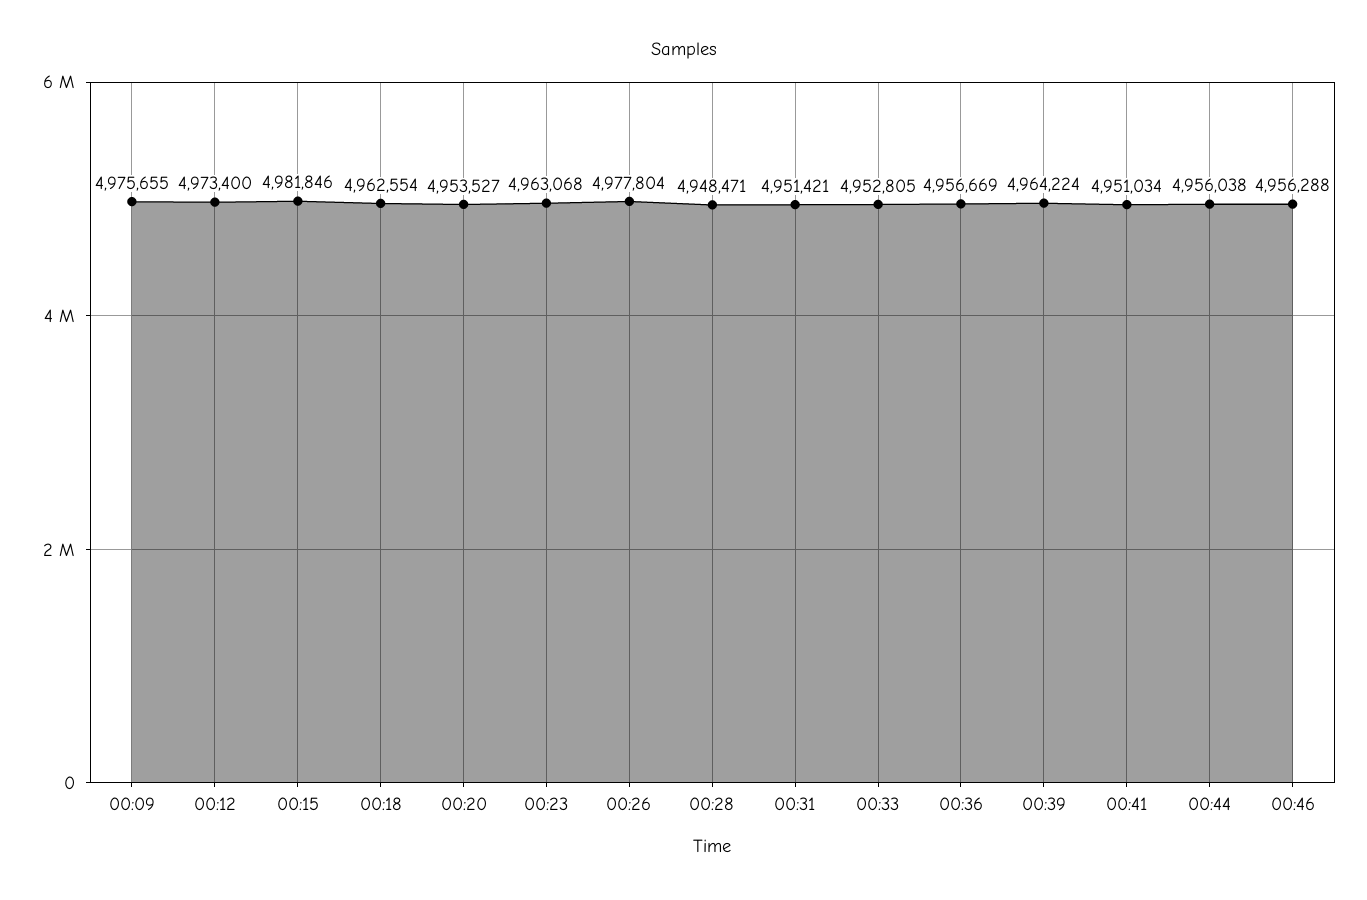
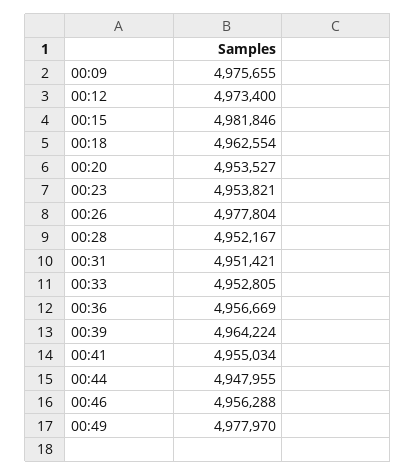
00:23: 4963068 -> 4953821
00:28: 4948471 -> 4952167
00:41: 4951034 -> 4955034
00:44: 4956038 -> 4947955
00:49: none -> 4977970

